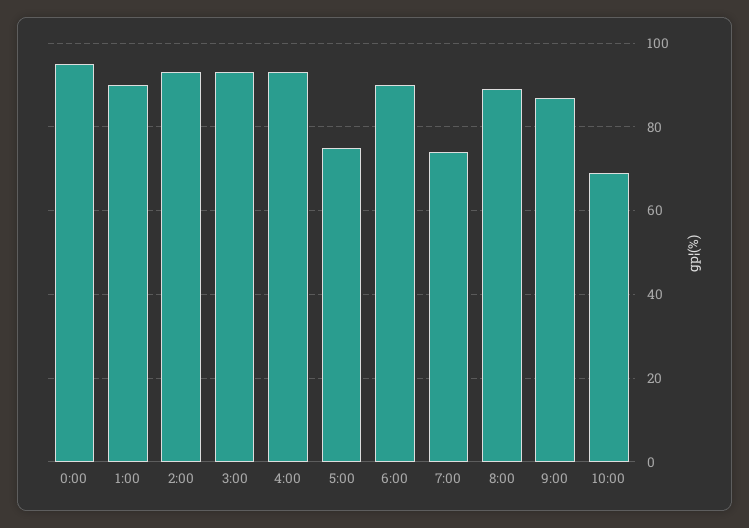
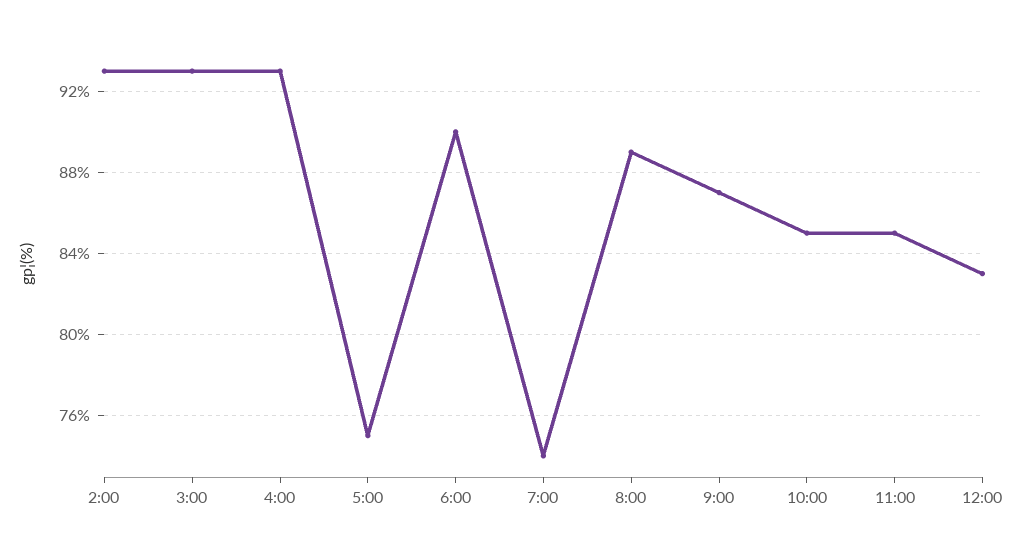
0:00: 95 -> none
1:00: 90 -> none
10:00: 70 -> 85
11:00: none -> 85
12:00: none -> 83

